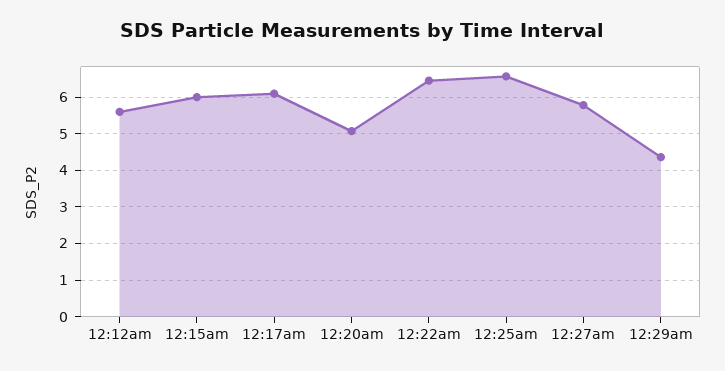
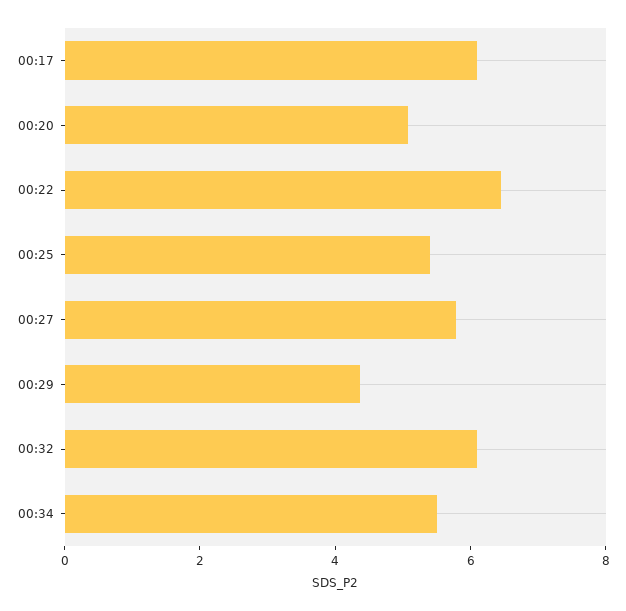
12:12am: 5.6 -> none
12:15am: 6 -> none
12:25am: 6.6 -> 5.5
00:32: none -> 6
00:34: none -> 5.5

